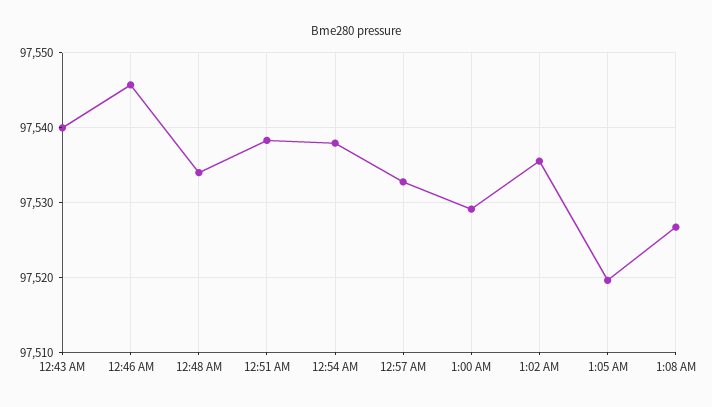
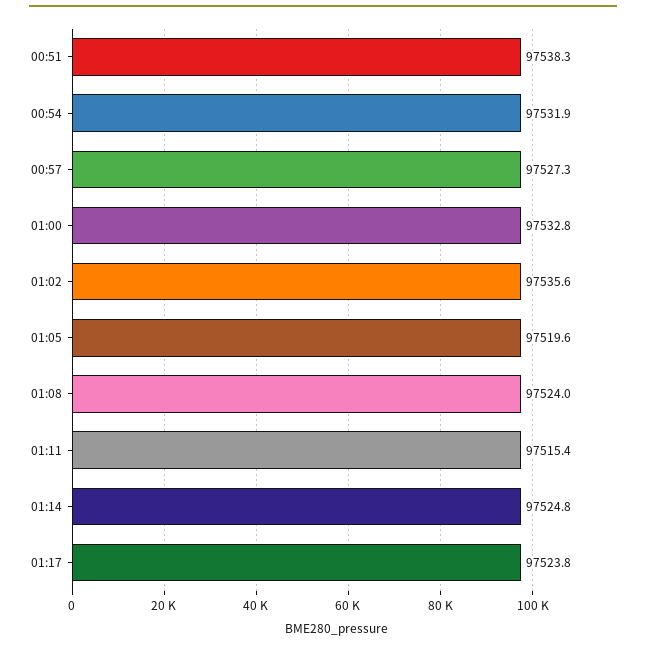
12:43 AM: 97540 -> none
12:46 AM: 97546 -> none
12:48 AM: 97534 -> none
12:54 AM: 97538 -> 97531.9
12:57 AM: 97533 -> 97527.3
1:00 AM: 97529 -> 97532.8
1:08 AM: 97527 -> 97524
01:11: none -> 97515.4
01:14: none -> 97524.8
01:17: none -> 97523.8

